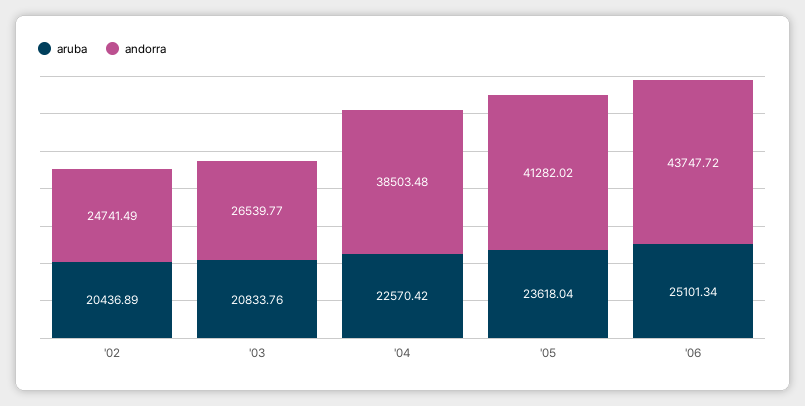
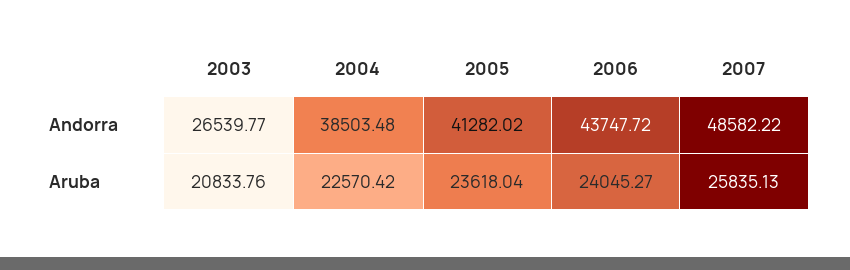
aruba, '02: 20436.89 -> none
andorra, '02: 24741.49 -> none
aruba, '06: 25101.34 -> 24045.27
andorra, 2007: none -> 48582.22
aruba, 2007: none -> 25835.13

